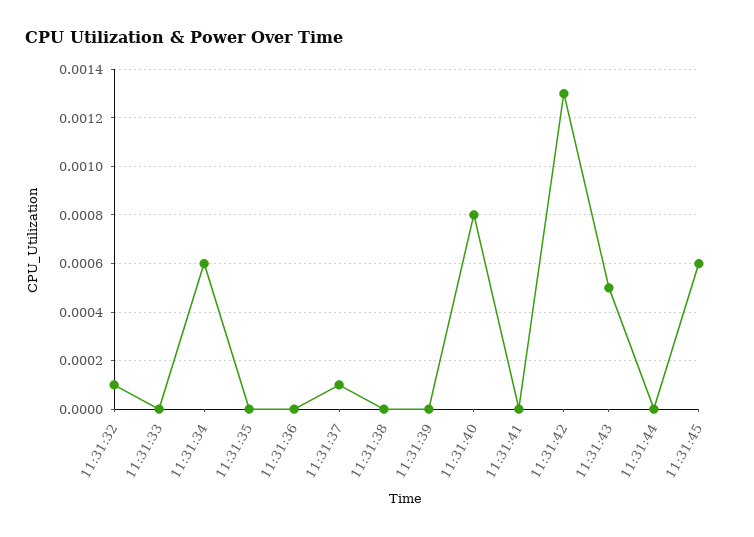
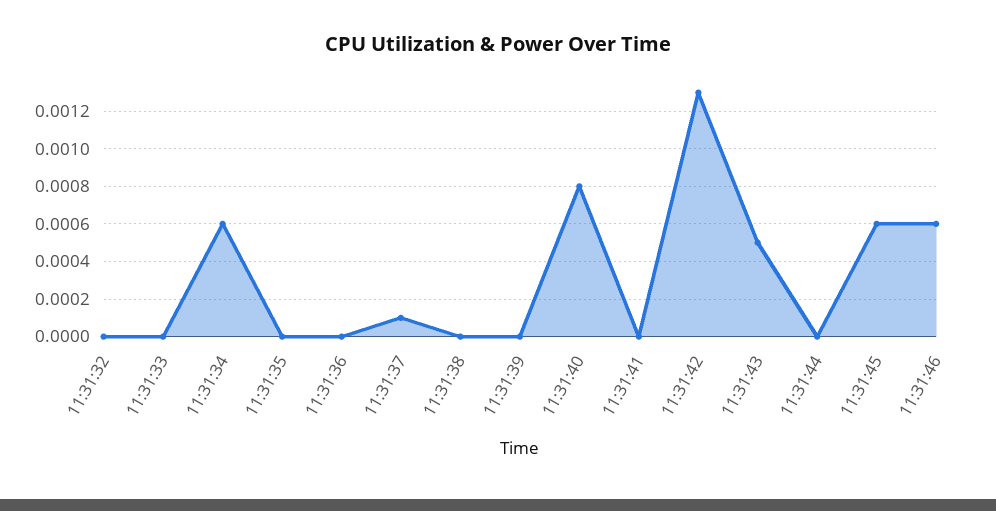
11:31:32: 0.0001 -> 0
11:31:46: none -> 0.0006

